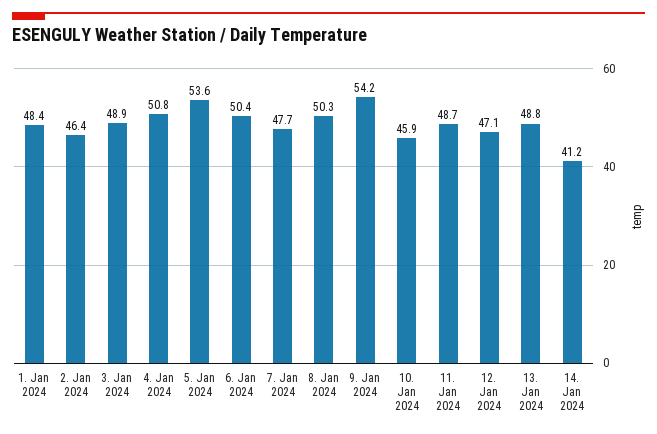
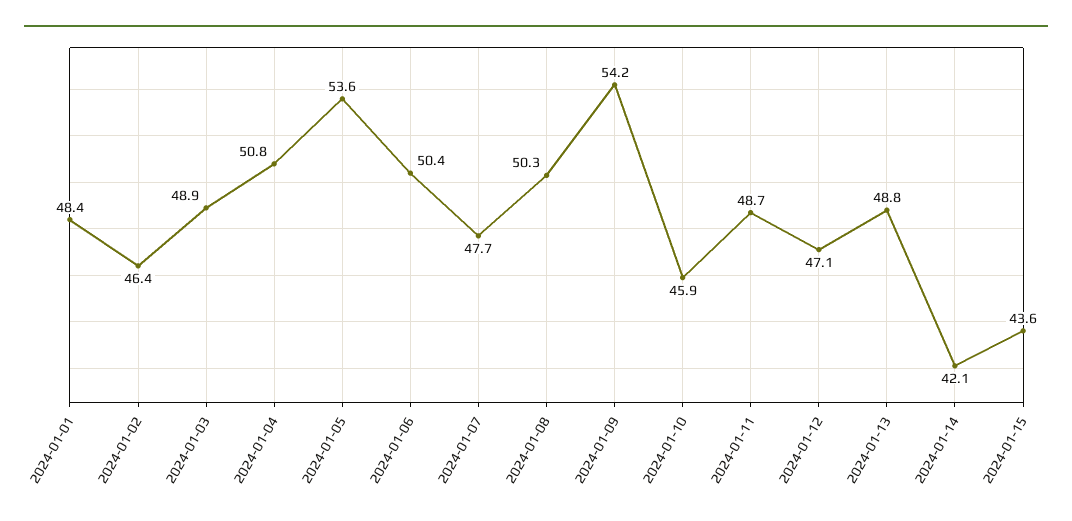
14. Jan 2024: 41.2 -> 42.1
2024-01-15: none -> 43.6

